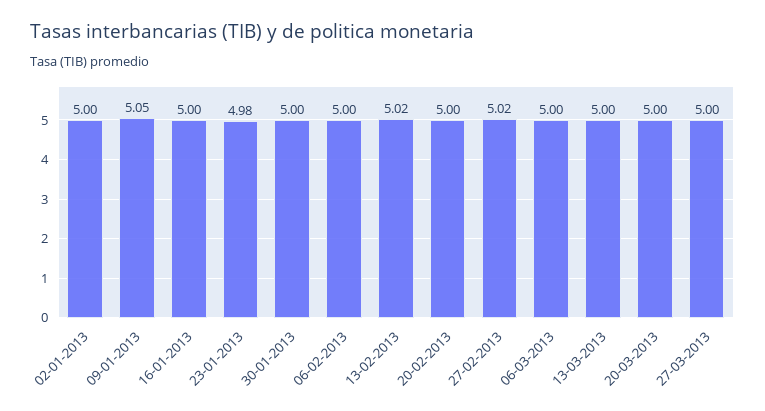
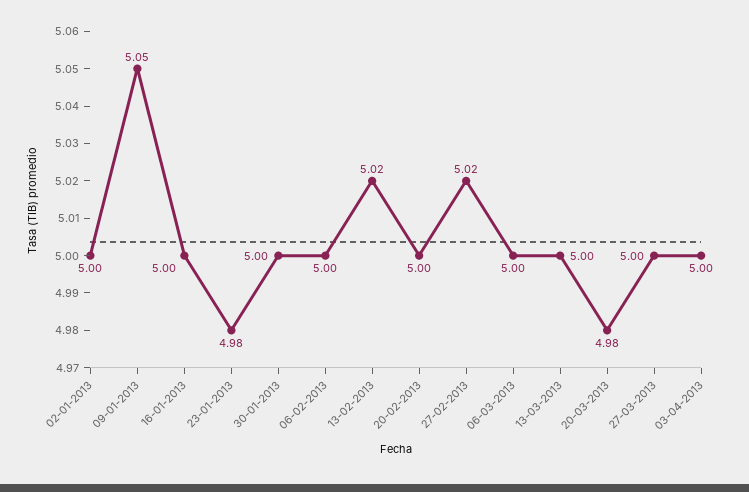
20-03-2013: 5 -> 4.98
03-04-2013: none -> 5

